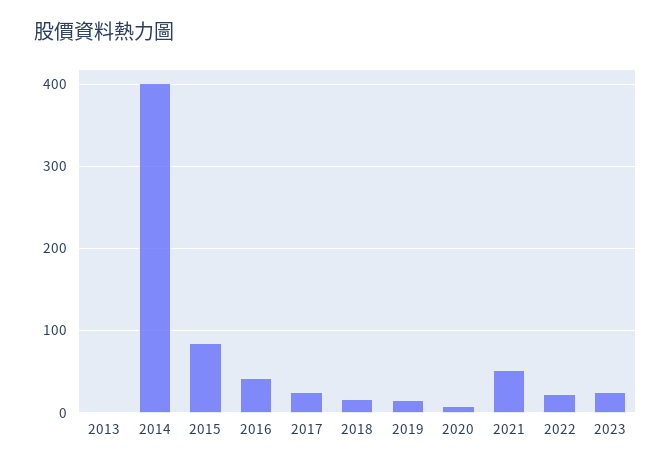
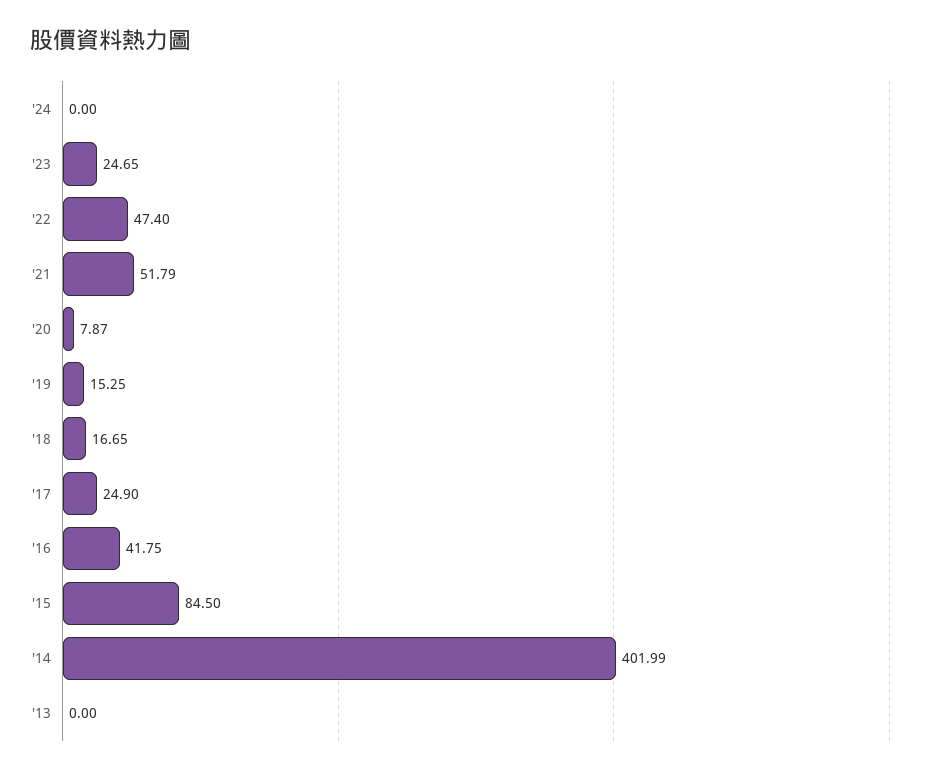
2022: 20 -> 47.4
'24: none -> 0

